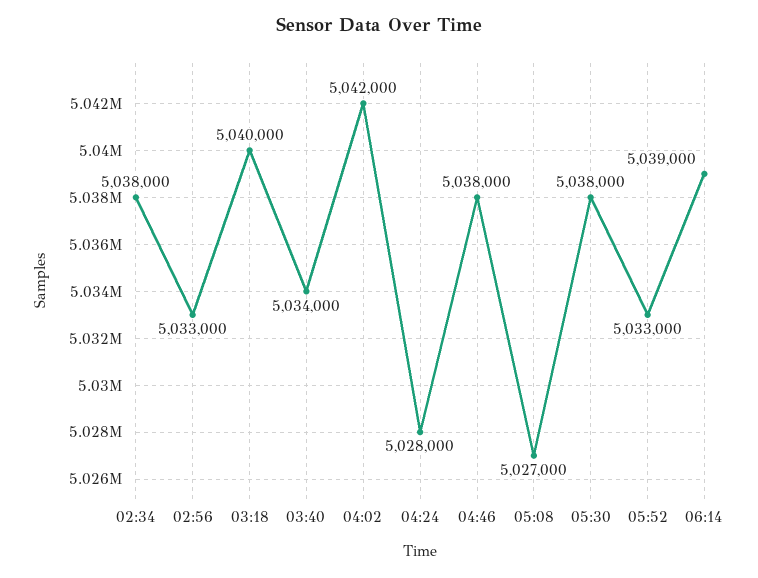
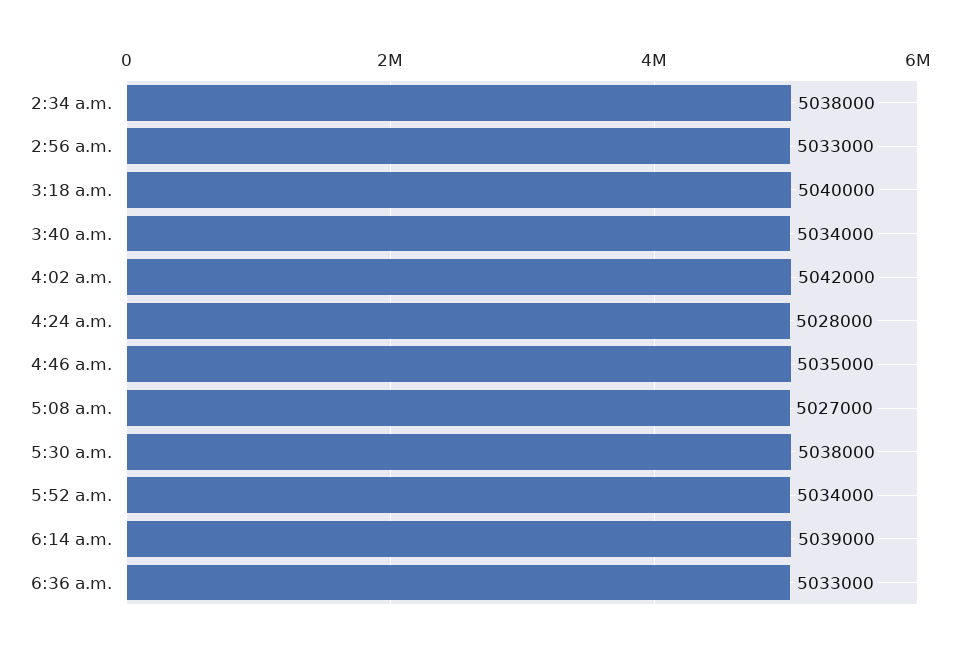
04:46: 5038000 -> 5035000
05:52: 5033000 -> 5034000
6:36 a.m.: none -> 5033000

